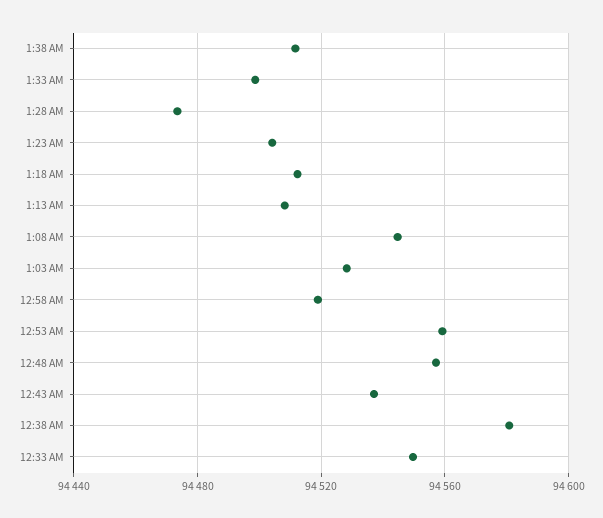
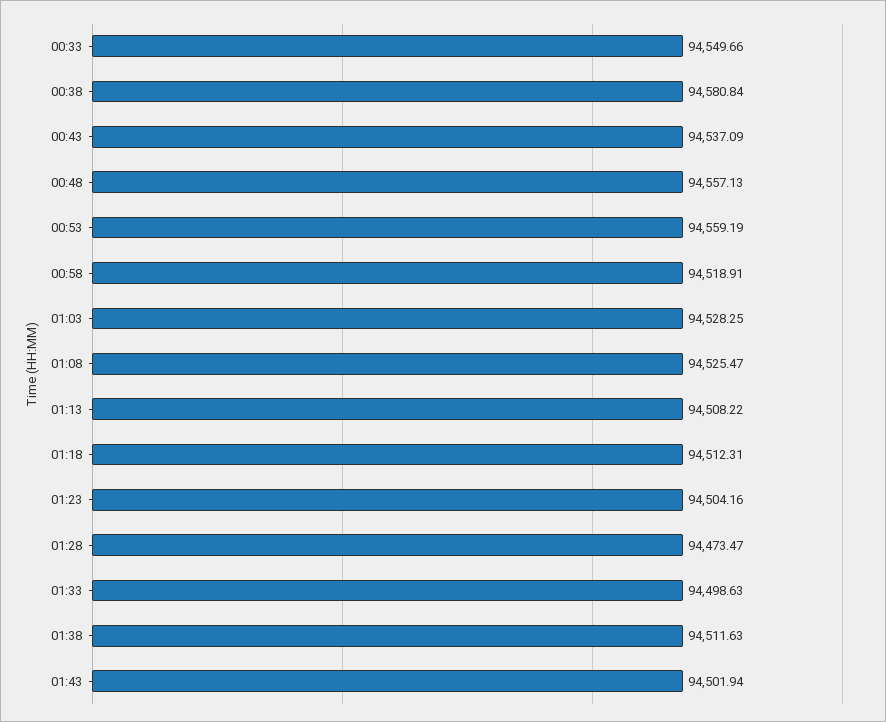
1:08 AM: 94545 -> 94525.47
01:43: none -> 94501.94

